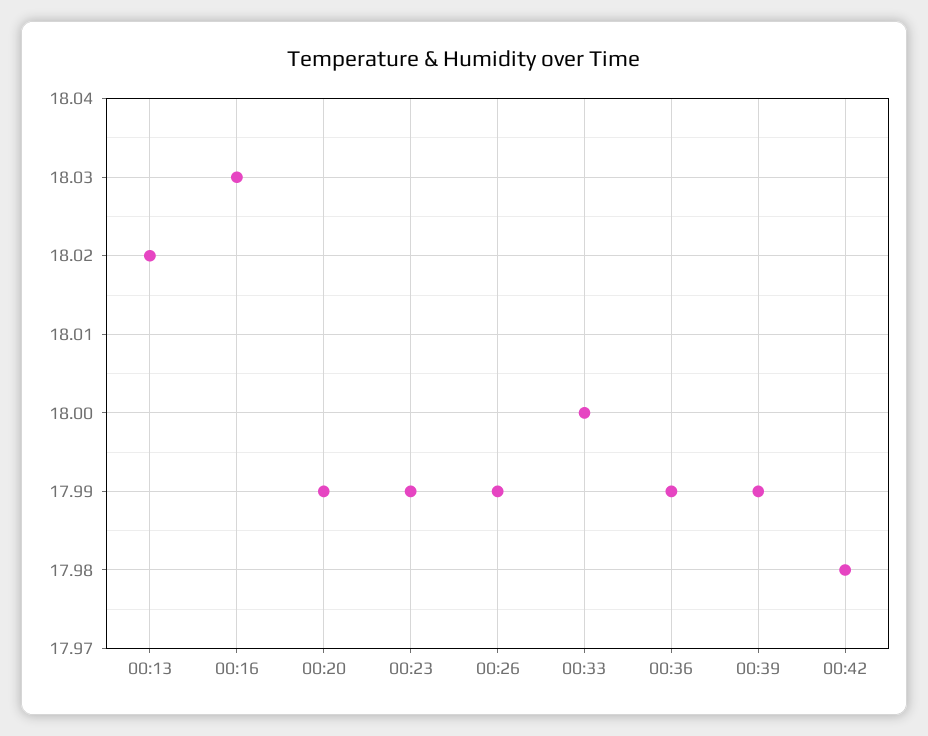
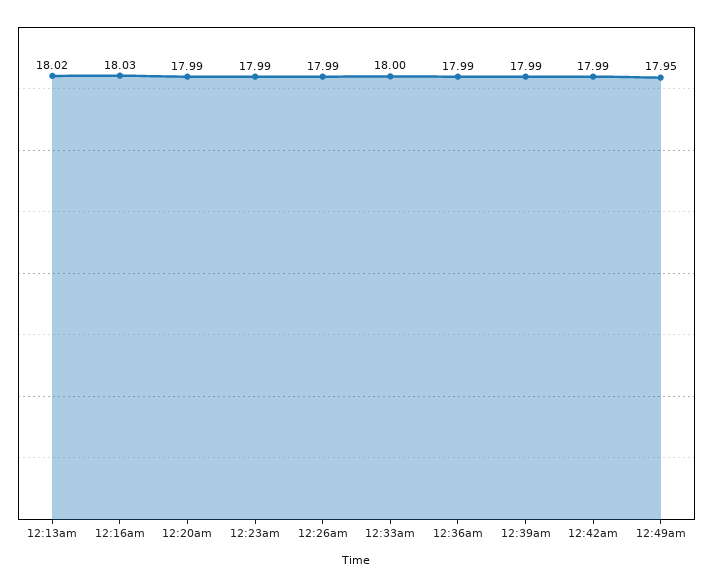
00:42: 17.98 -> 17.99
12:49am: none -> 17.95

